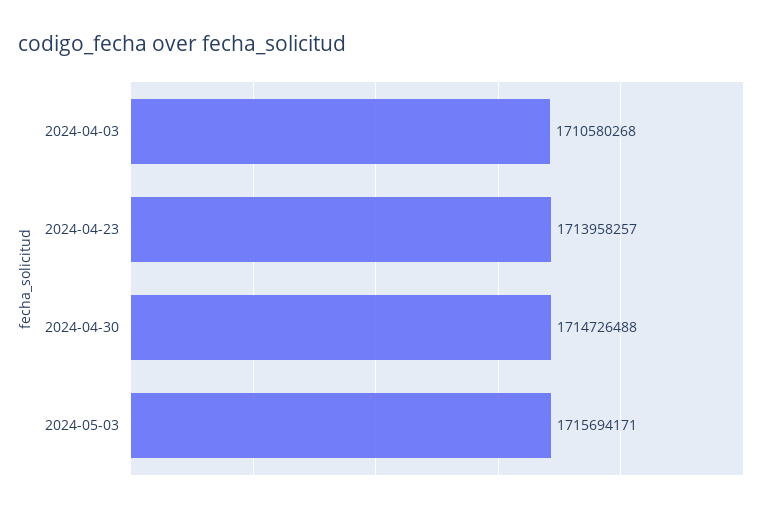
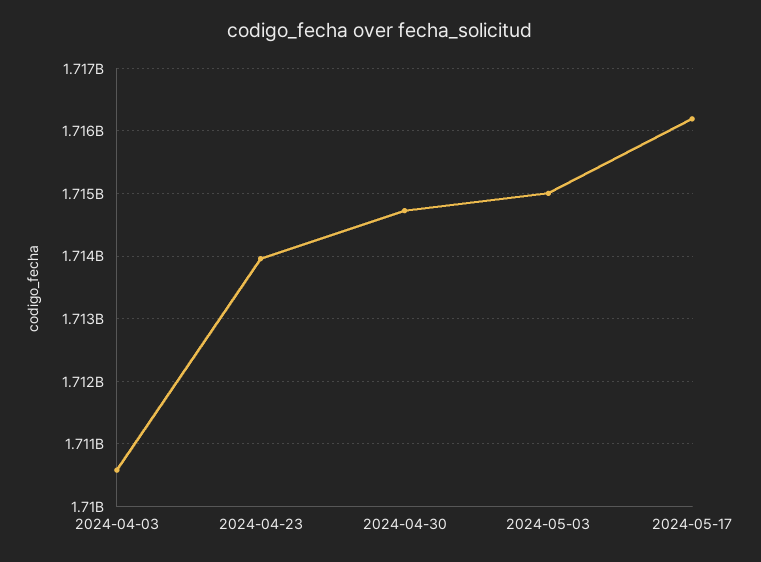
2024-05-03: 1715694171 -> 1715000000
2024-05-17: none -> 1716200000

